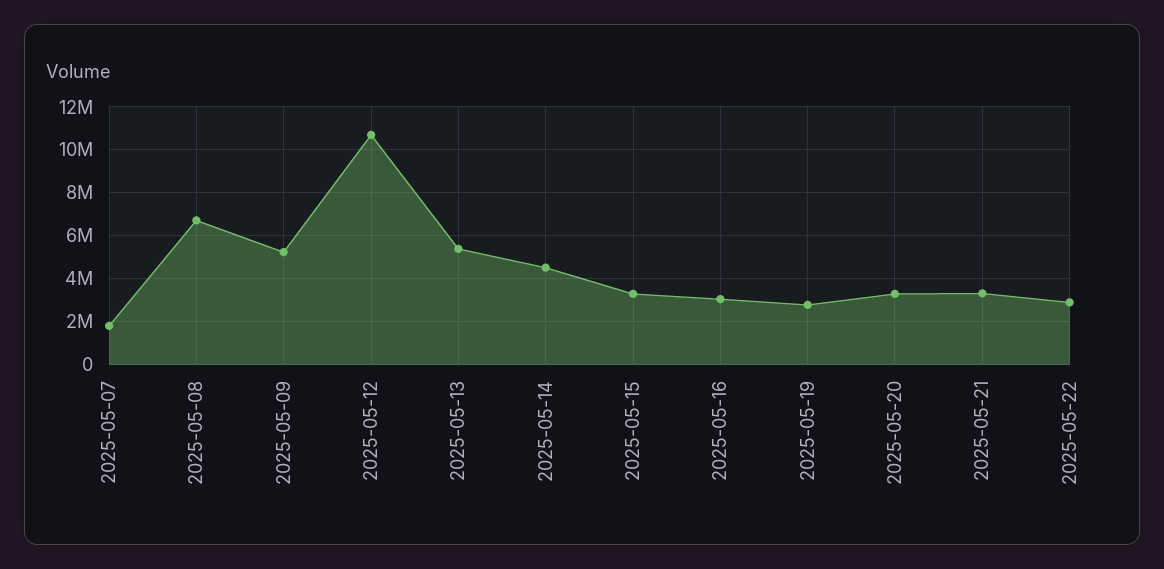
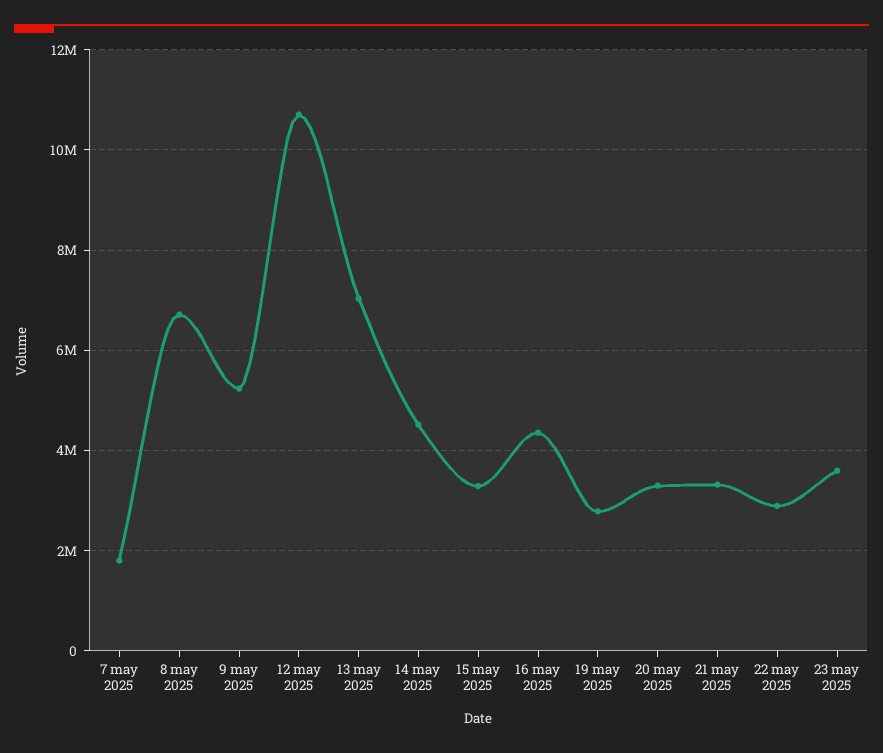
2025-05-13: 5500000 -> 7000000
2025-05-16: 3000000 -> 4400000
23 may 2025: none -> 3600000

